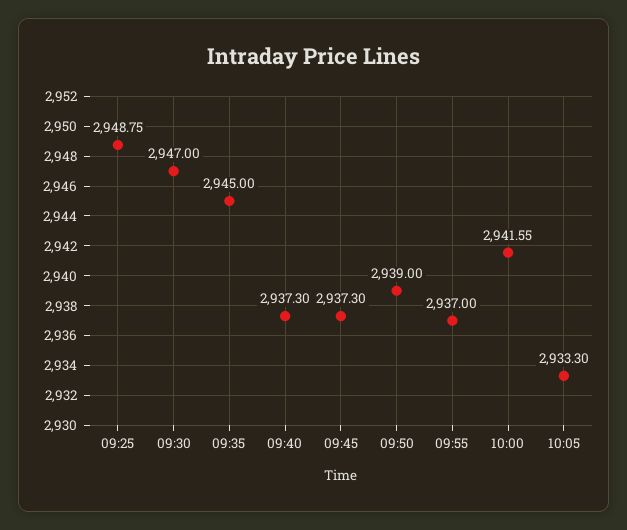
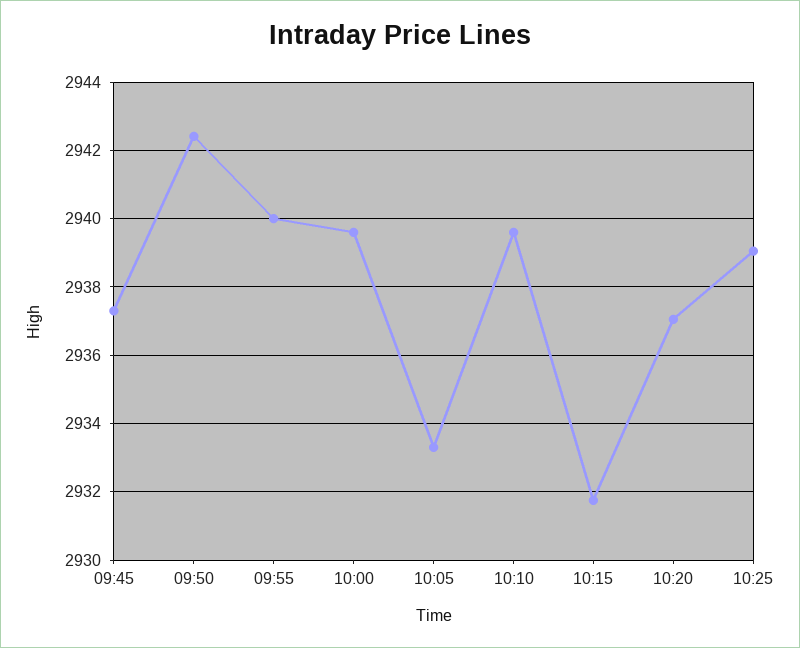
09:25: 2948.75 -> none
09:30: 2947 -> none
09:35: 2945 -> none
09:40: 2937.3 -> none
09:50: 2939 -> 2942.4
09:55: 2937 -> 2940
10:00: 2941.55 -> 2939.6
10:10: none -> 2939.6
10:15: none -> 2931.8
10:20: none -> 2937
10:25: none -> 2939

